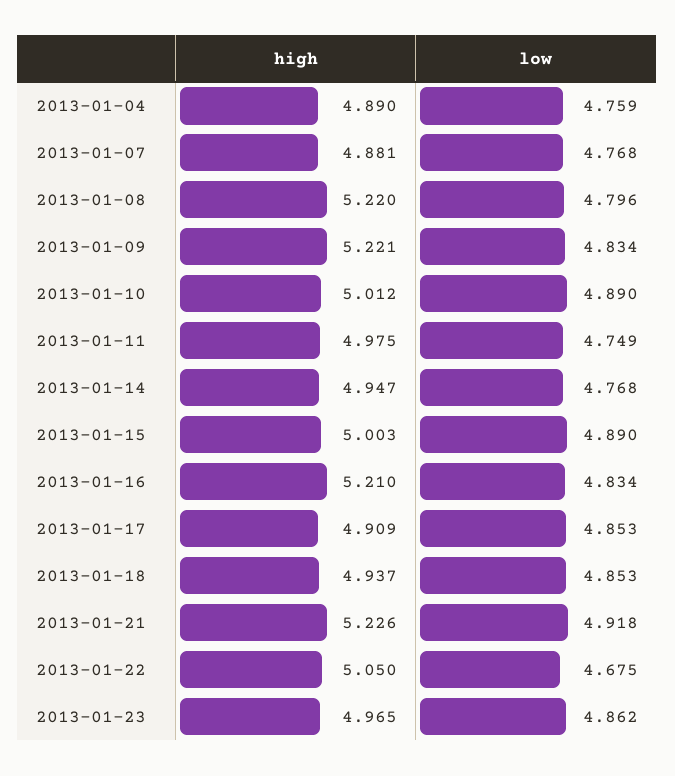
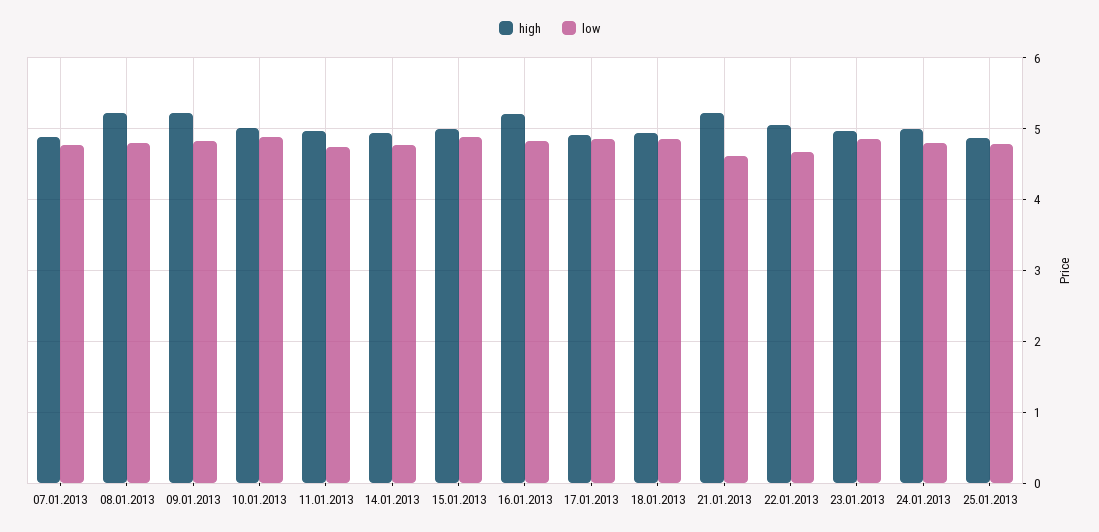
high, 2013-01-04: 4.89 -> none
low, 2013-01-04: 4.759 -> none
low, 2013-01-21: 4.918 -> 4.6
high, 24.01.2013: none -> 5
low, 24.01.2013: none -> 4.8
high, 25.01.2013: none -> 4.9
low, 25.01.2013: none -> 4.8

